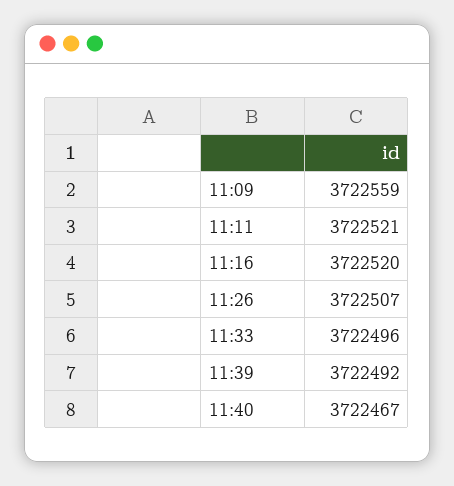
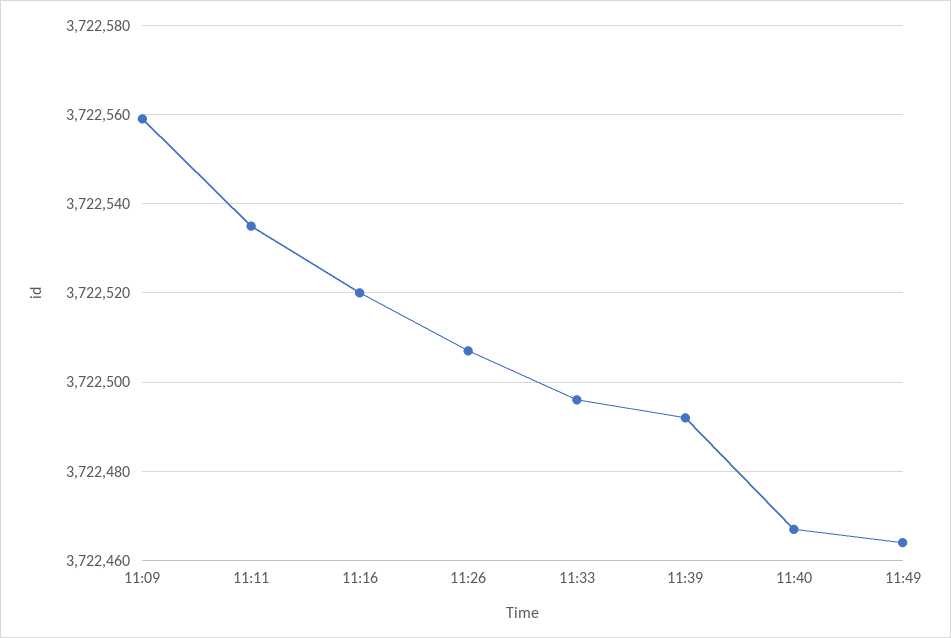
11:11: 3722521 -> 3722535
11:49: none -> 3722465

